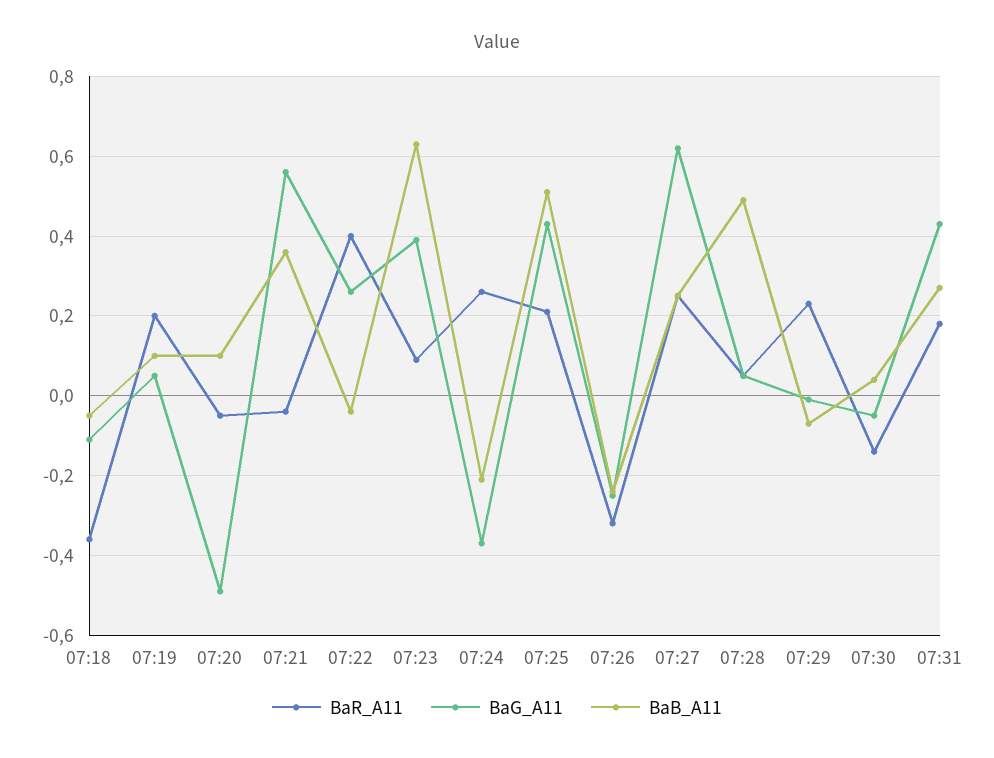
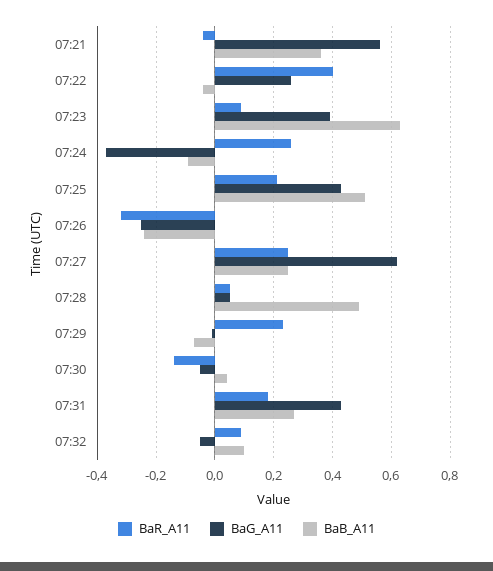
BaR_A11, 07:18: -0.35 -> none
BaG_A11, 07:18: -0.1 -> none
BaB_A11, 07:18: -0.05 -> none
BaR_A11, 07:19: 0.2 -> none
BaG_A11, 07:19: 0.05 -> none
BaB_A11, 07:19: 0.1 -> none
BaR_A11, 07:20: -0.05 -> none
BaG_A11, 07:20: -0.5 -> none
BaB_A11, 07:20: 0.1 -> none
BaB_A11, 07:24: -0.2 -> -0.1
BaR_A11, 07:32: none -> 0.1
BaG_A11, 07:32: none -> -0.05
BaB_A11, 07:32: none -> 0.1

